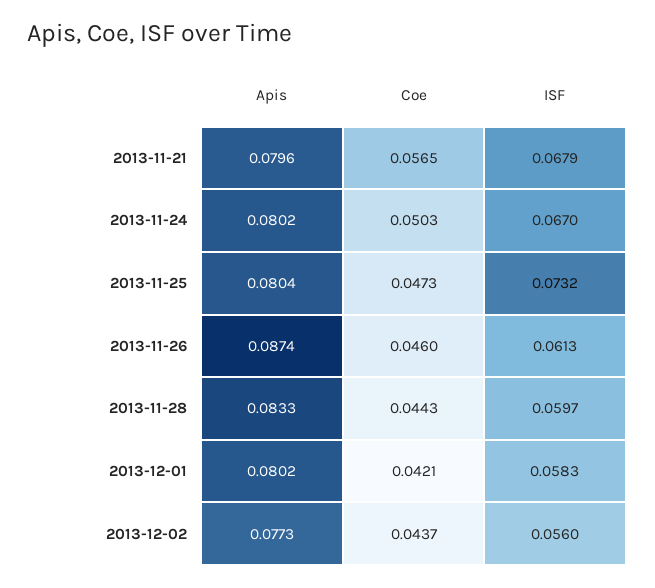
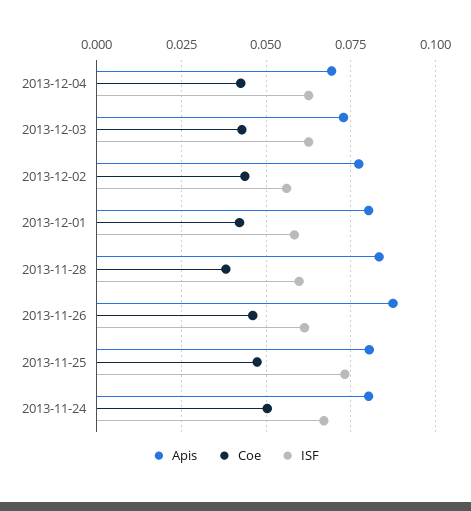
Apis, 2013-11-21: 0.0796 -> none
Coe, 2013-11-21: 0.0565 -> none
ISF, 2013-11-21: 0.0679 -> none
Coe, 2013-11-28: 0.0443 -> 0.0375
Apis, 2013-12-04: none -> 0.07
Coe, 2013-12-04: none -> 0.0425
ISF, 2013-12-04: none -> 0.0625
Apis, 2013-12-03: none -> 0.0725
Coe, 2013-12-03: none -> 0.0425
ISF, 2013-12-03: none -> 0.0625

